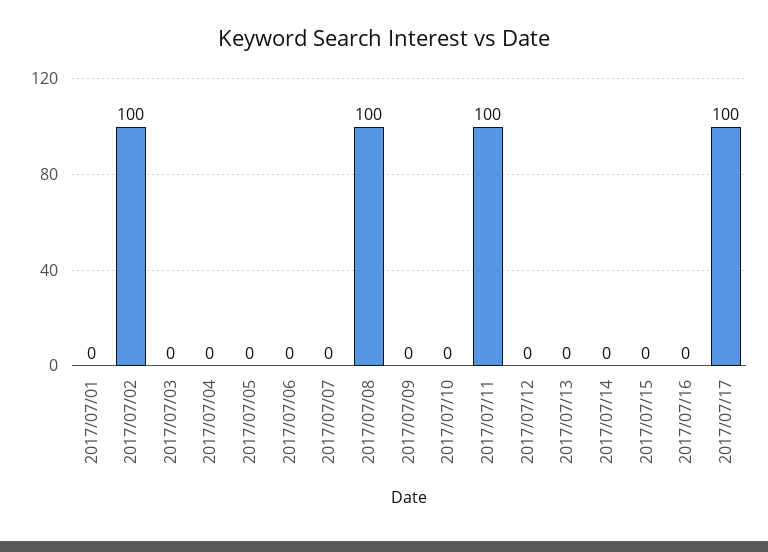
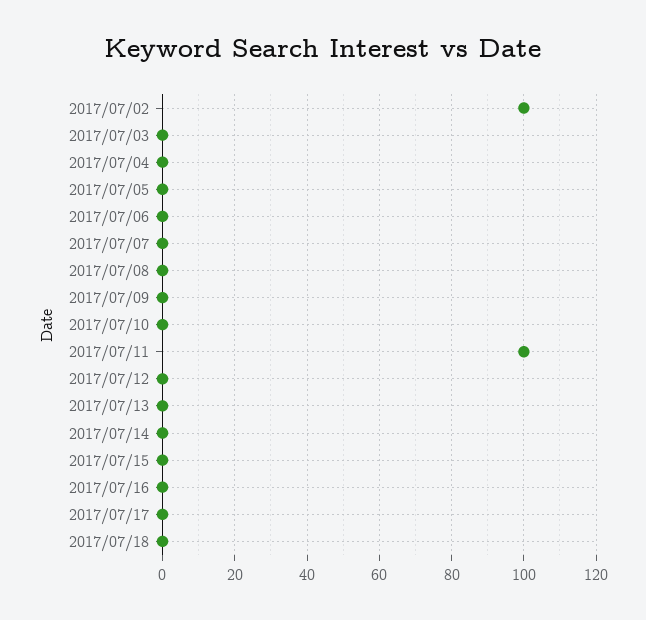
2017/07/01: 0 -> none
2017/07/08: 100 -> 0
2017/07/17: 100 -> 0
2017/07/18: none -> 0

